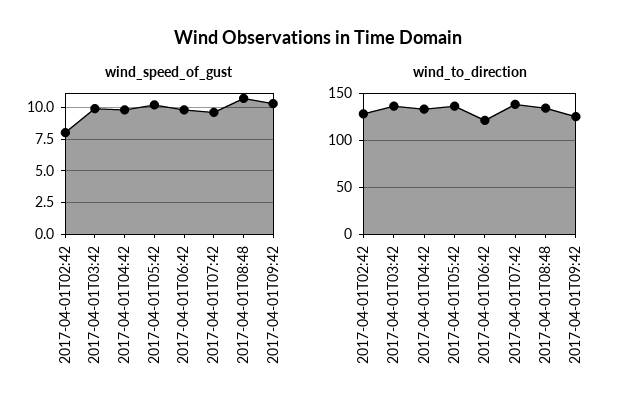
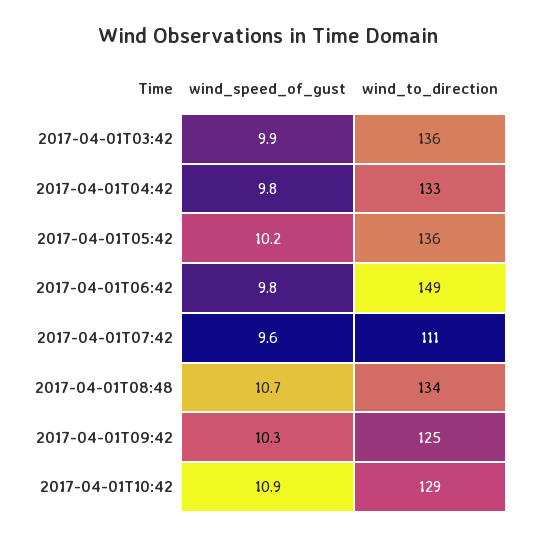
wind_speed_of_gust, 2017-04-01T02:42: 8 -> none
wind_to_direction, 2017-04-01T02:42: 130 -> none
wind_to_direction, 2017-04-01T06:42: 120 -> 149
wind_to_direction, 2017-04-01T07:42: 140 -> 111
wind_speed_of_gust, 2017-04-01T10:42: none -> 10.9
wind_to_direction, 2017-04-01T10:42: none -> 129

